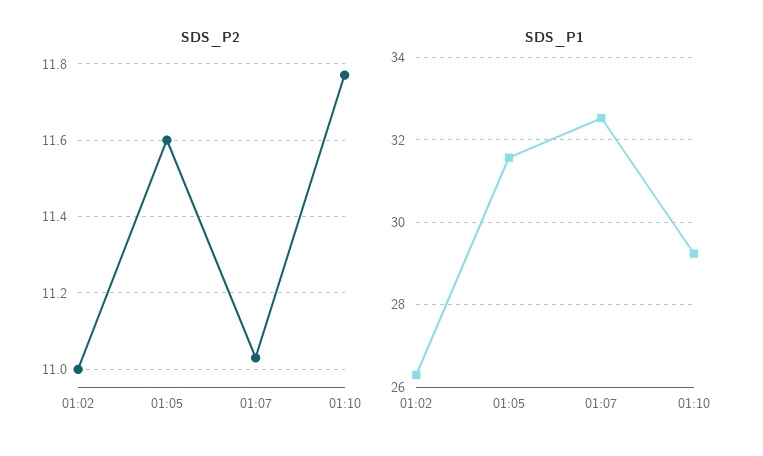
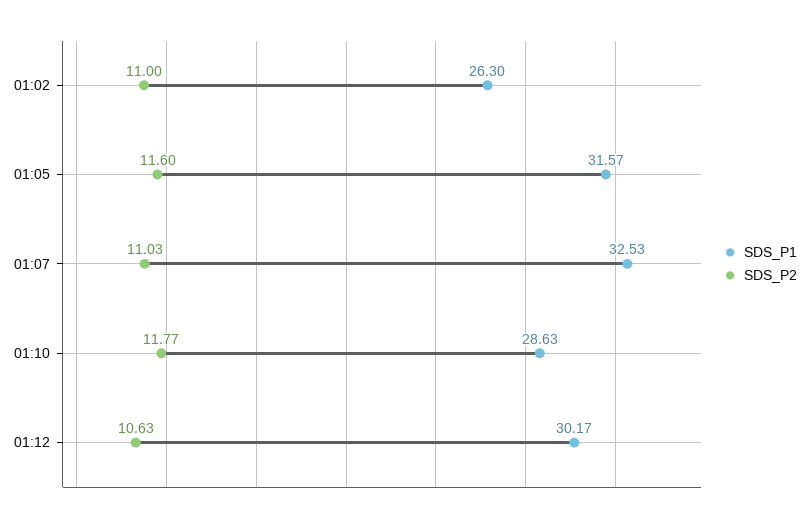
SDS_P1, 01:10: 29.2 -> 28.63
SDS_P1, 01:12: none -> 30.17
SDS_P2, 01:12: none -> 10.63

